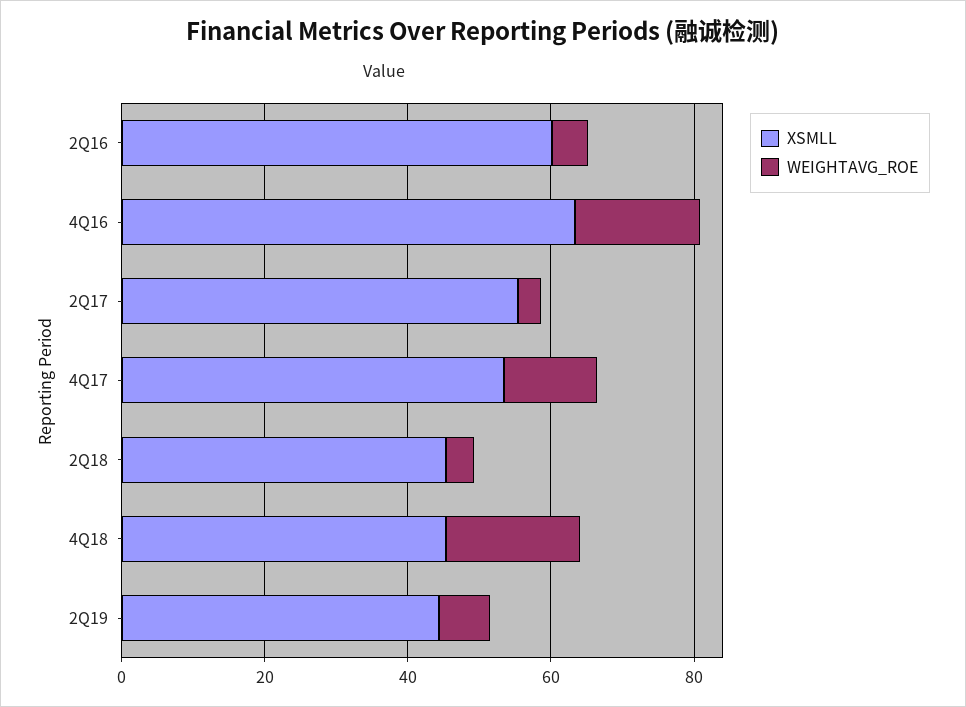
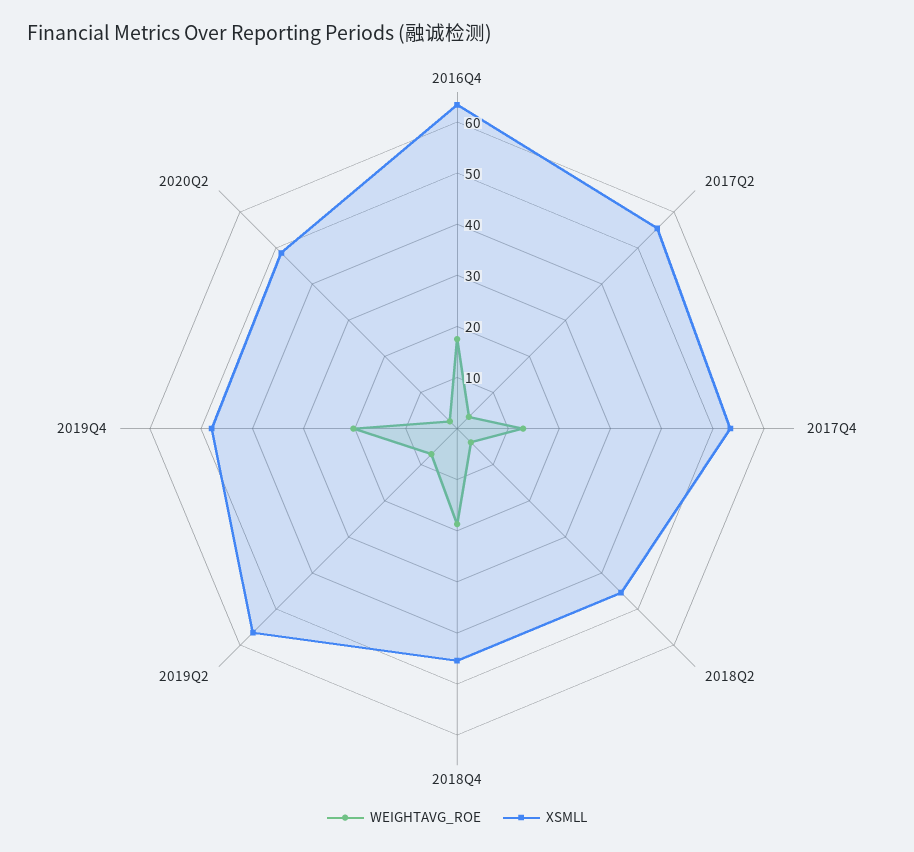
XSMLL, 2Q16: 60 -> none
WEIGHTAVG_ROE, 2Q16: 5 -> none
XSMLL, 2Q19: 45 -> 56
WEIGHTAVG_ROE, 2019Q4: none -> 20
XSMLL, 2019Q4: none -> 48
WEIGHTAVG_ROE, 2020Q2: none -> 2
XSMLL, 2020Q2: none -> 48

